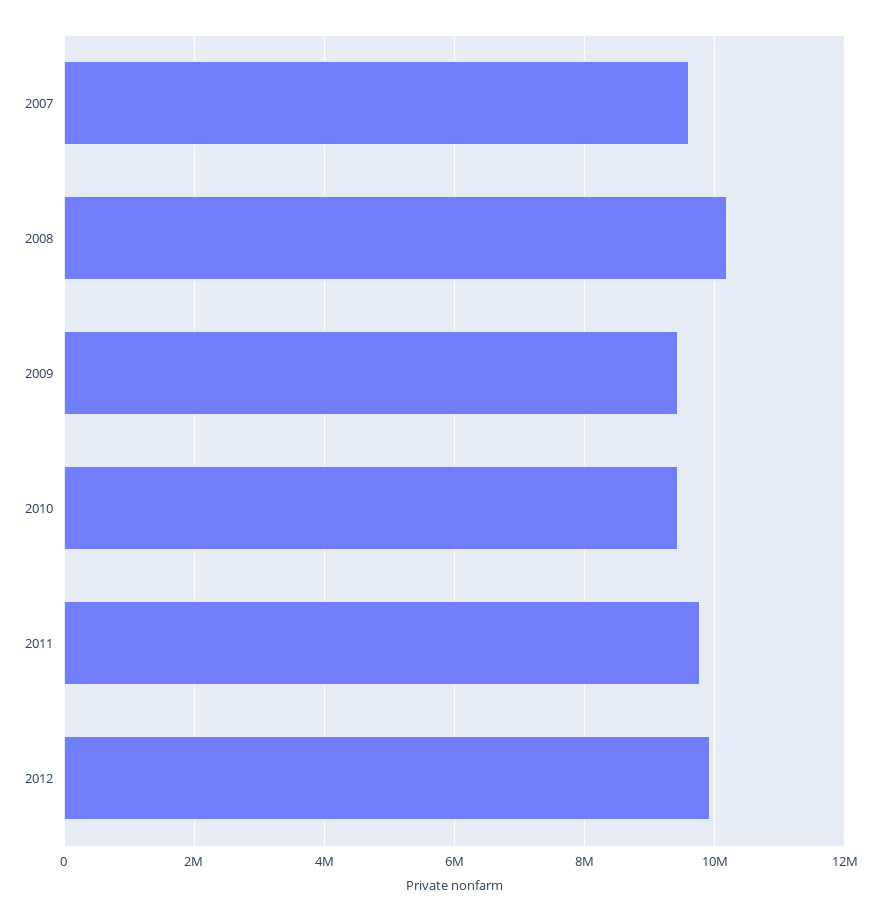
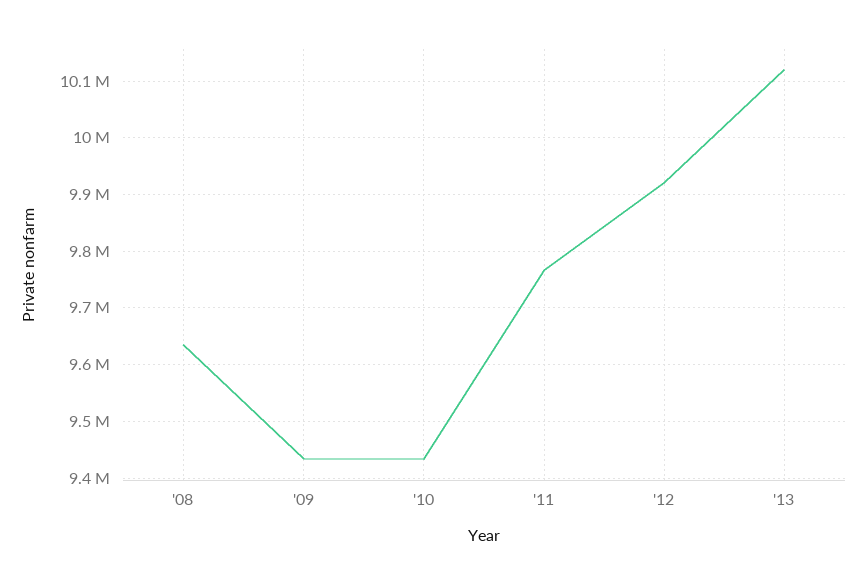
2007: 9600000 -> none
2008: 10200000 -> 9640000
'13: none -> 10120000

